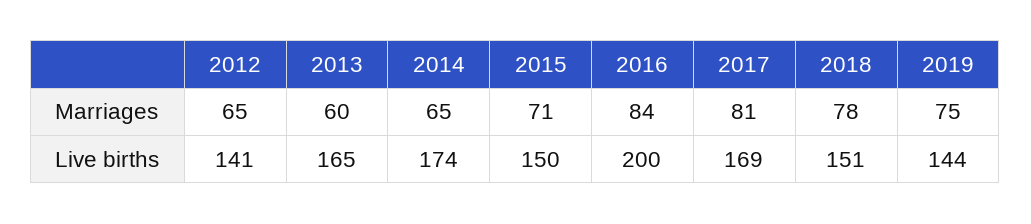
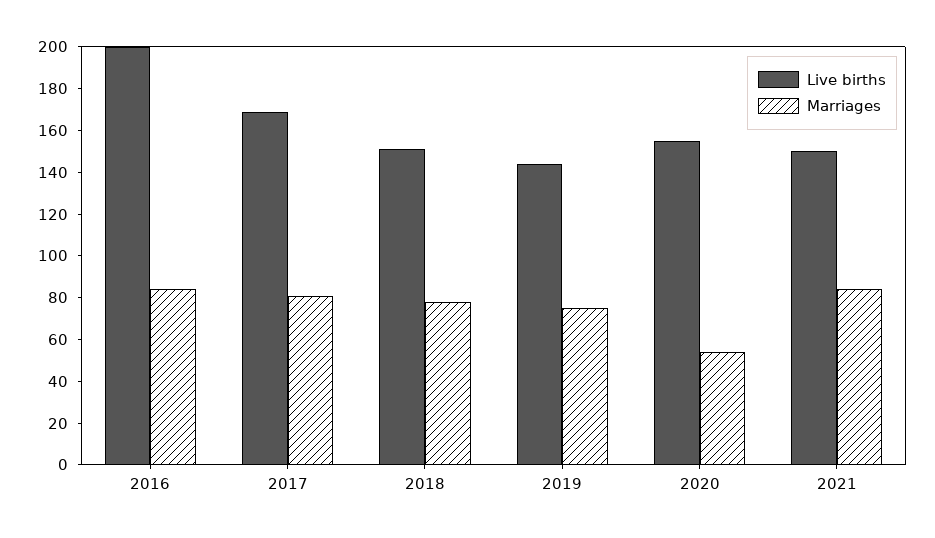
Marriages, 2012: 65 -> none
Marriages, 2013: 60 -> none
Marriages, 2014: 65 -> none
Marriages, 2015: 71 -> none
Live births, 2012: 141 -> none
Live births, 2013: 165 -> none
Live births, 2014: 174 -> none
Live births, 2015: 150 -> none
Live births, 2020: none -> 155
Marriages, 2020: none -> 55
Live births, 2021: none -> 150
Marriages, 2021: none -> 85

